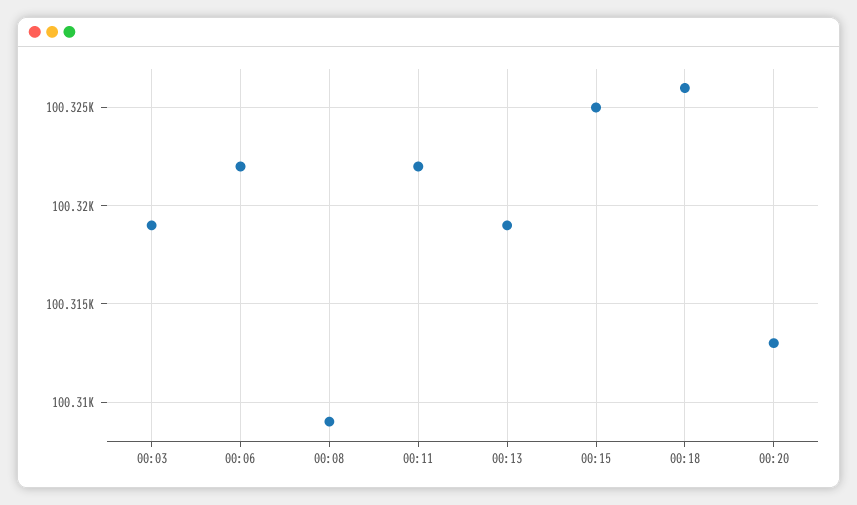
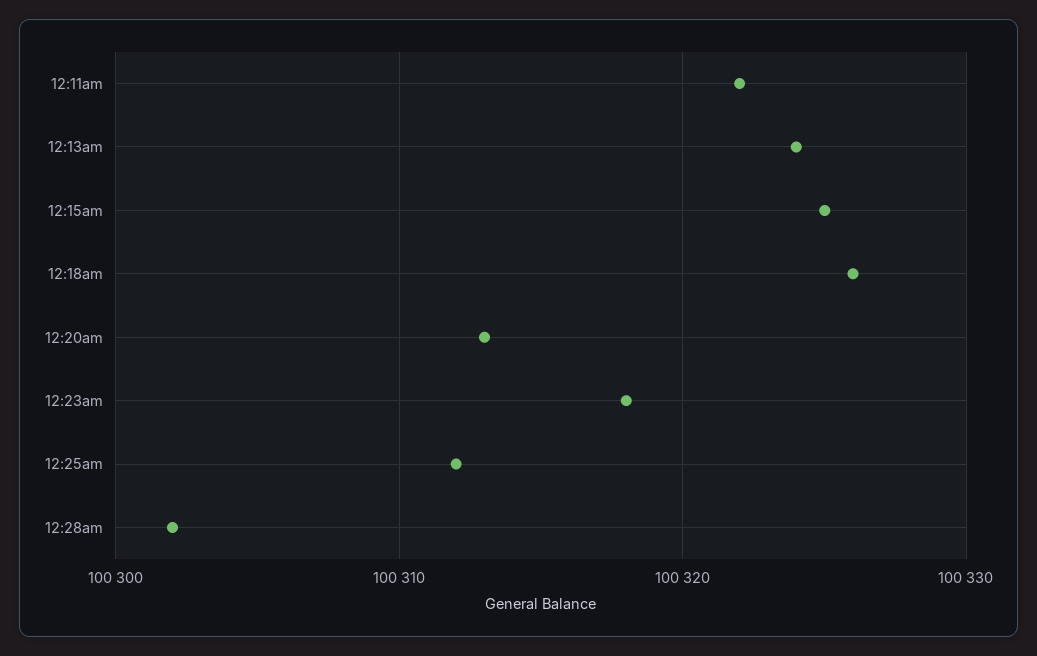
00:03: 100319 -> none
00:06: 100322 -> none
00:08: 100309 -> none
00:13: 100319 -> 100324
12:23am: none -> 100318
12:25am: none -> 100312
12:28am: none -> 100302

